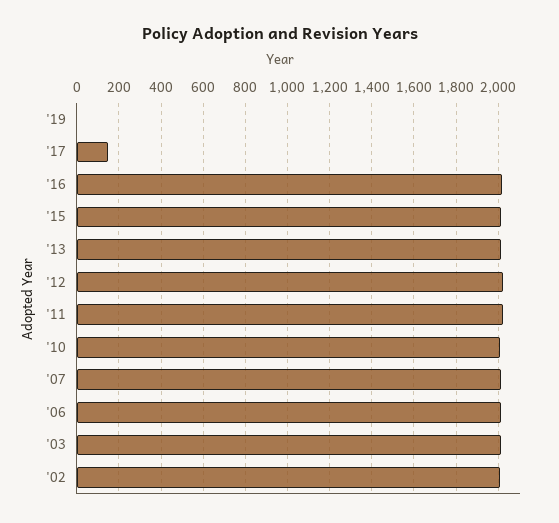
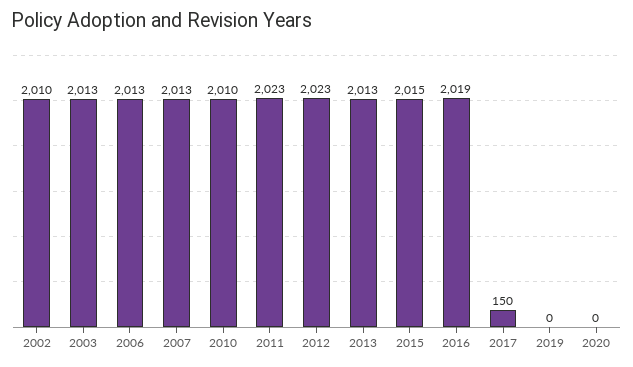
2020: none -> 0

